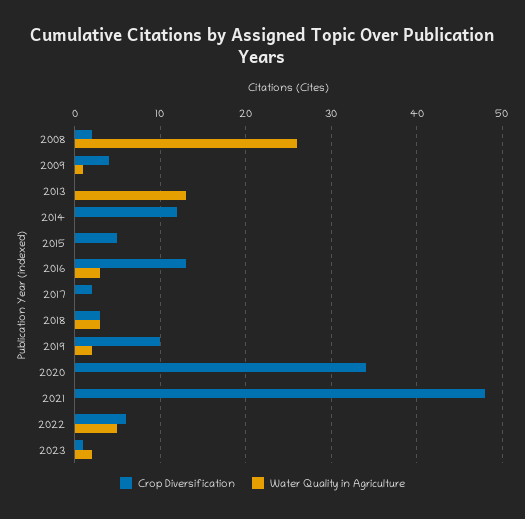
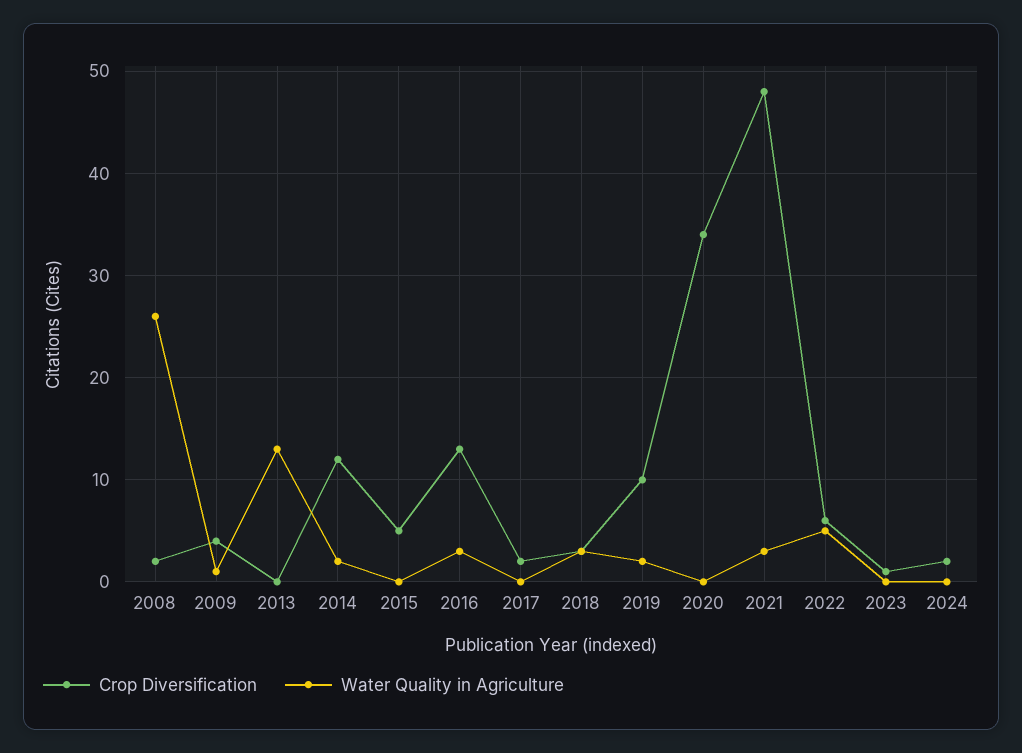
Water Quality in Agriculture, 2014: 0 -> 2
Water Quality in Agriculture, 2021: 0 -> 3
Water Quality in Agriculture, 2023: 2 -> 0
Crop Diversification, 2024: none -> 2
Water Quality in Agriculture, 2024: none -> 0

